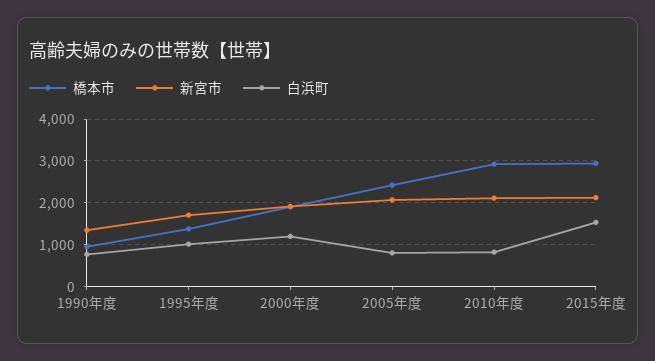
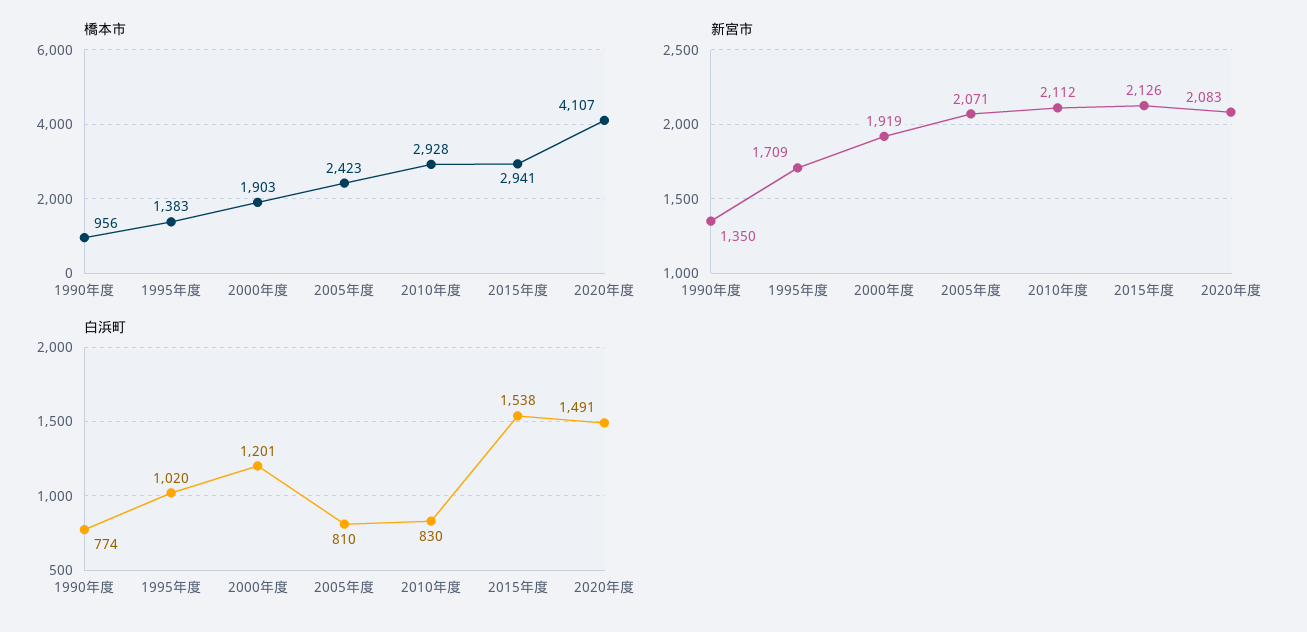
橋本市, 2020年度: none -> 4107
新宮市, 2020年度: none -> 2083
白浜町, 2020年度: none -> 1491

